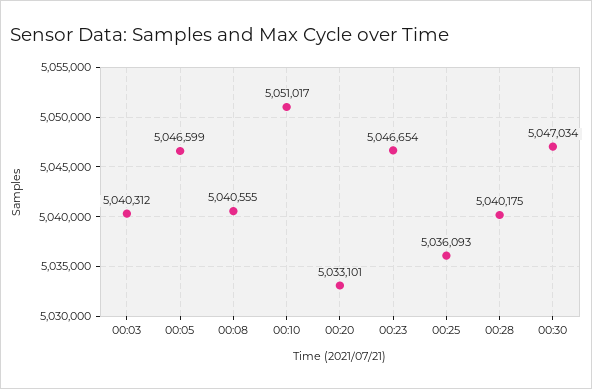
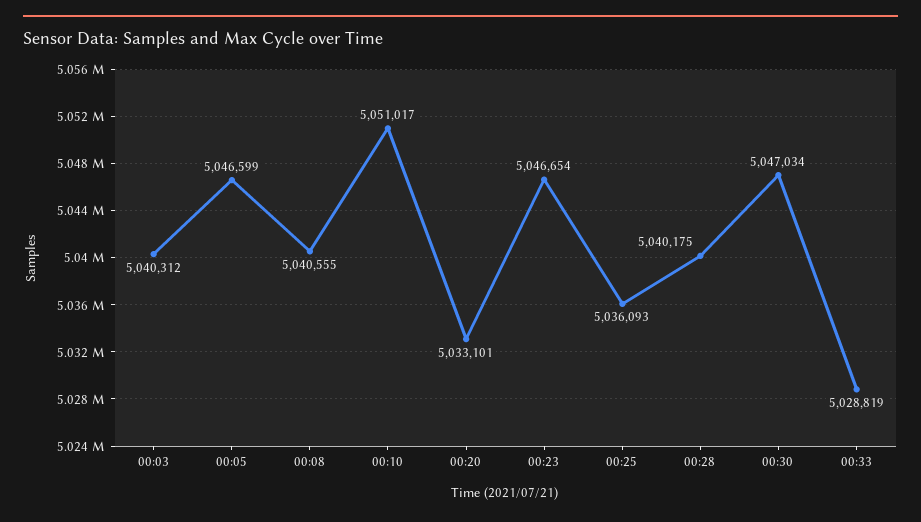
00:33: none -> 5028819

